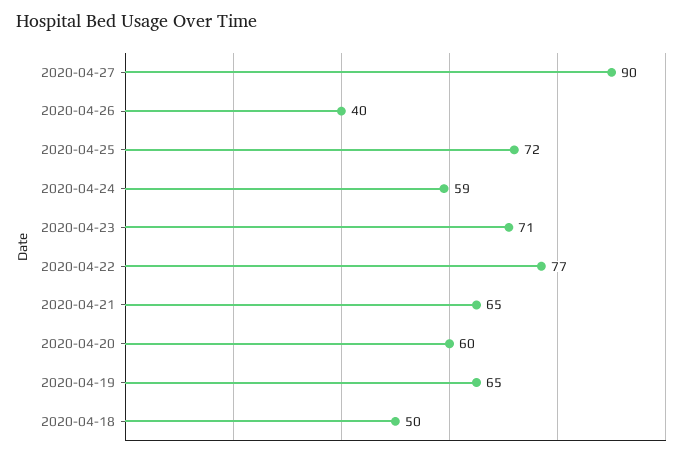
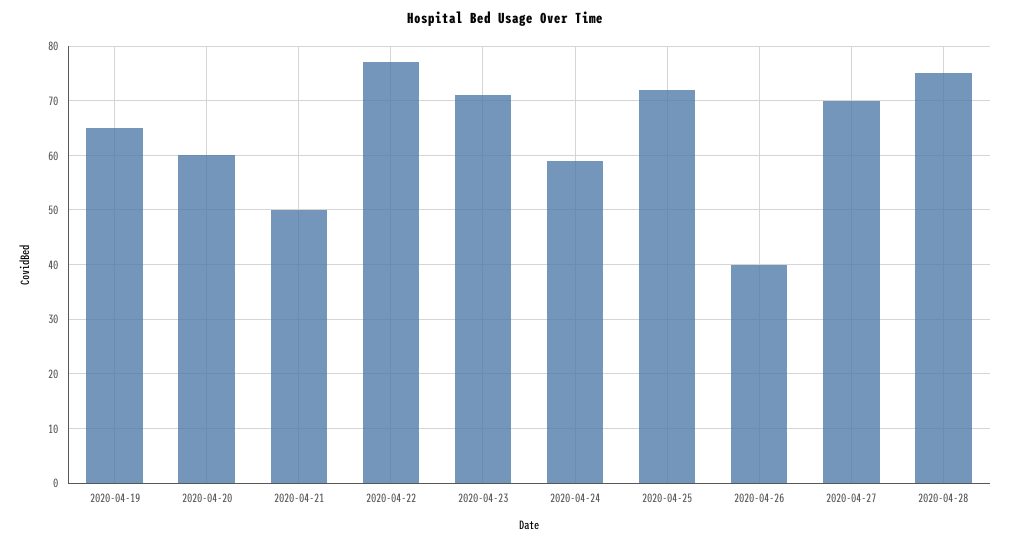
2020-04-27: 90 -> 70
2020-04-21: 65 -> 50
2020-04-18: 50 -> none
2020-04-28: none -> 75

